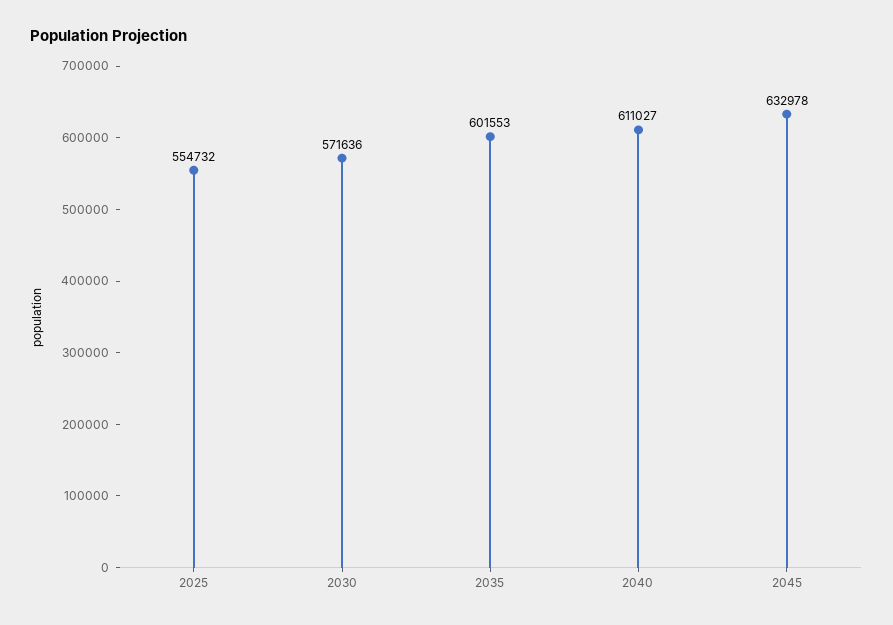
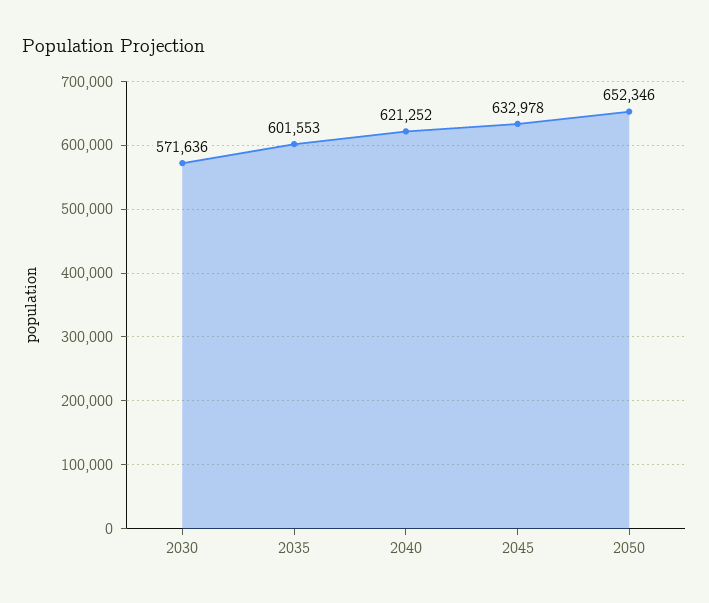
2025: 554732 -> none
2040: 611027 -> 621252
2050: none -> 652346

